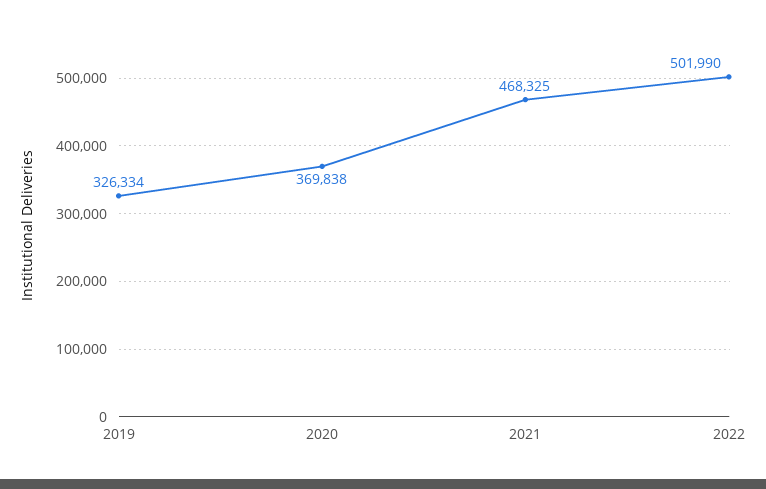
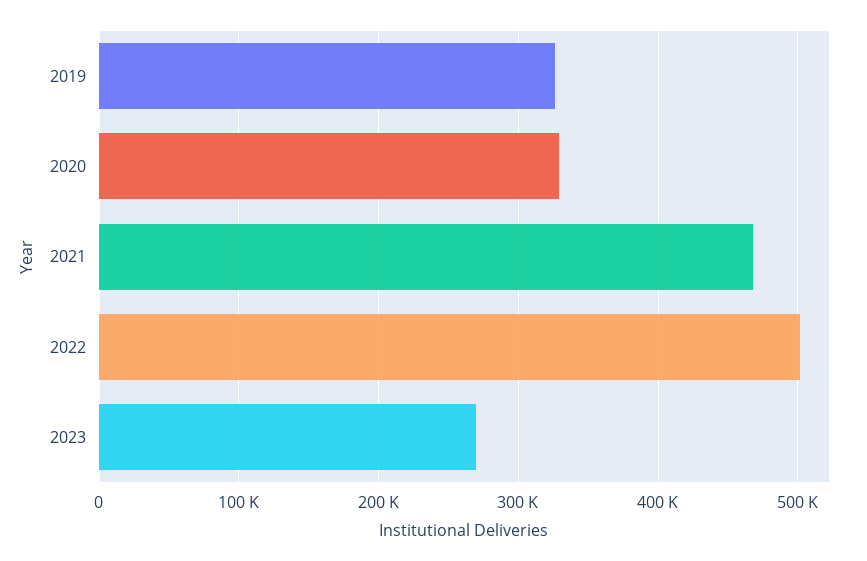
2020: 369838 -> 330000
2023: none -> 270000

